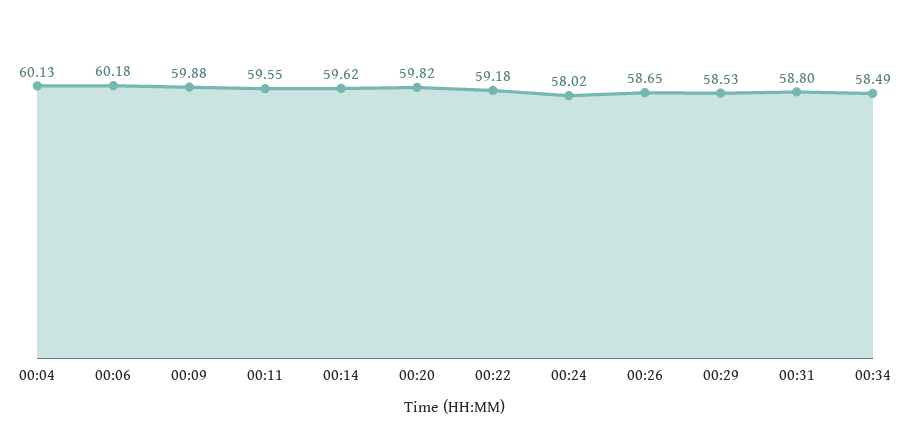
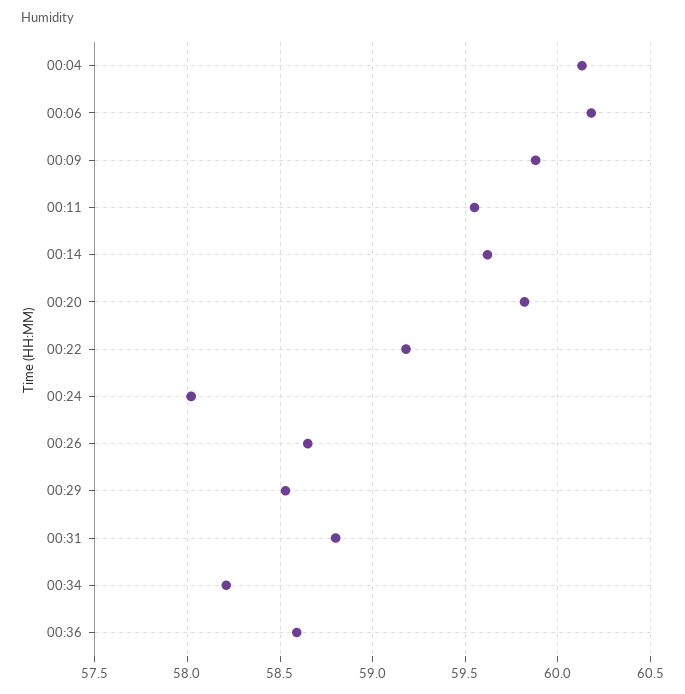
00:34: 58.49 -> 58.2
00:36: none -> 58.6

